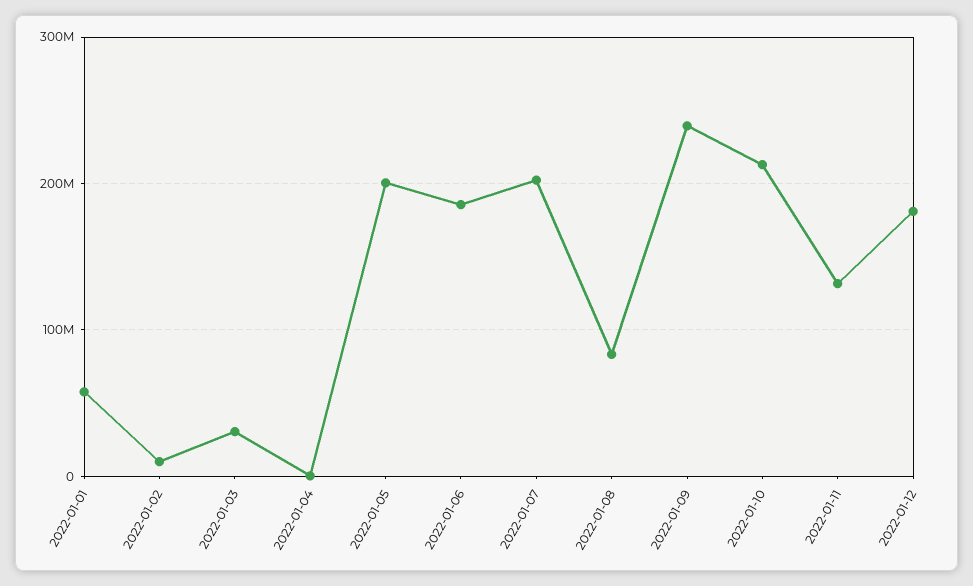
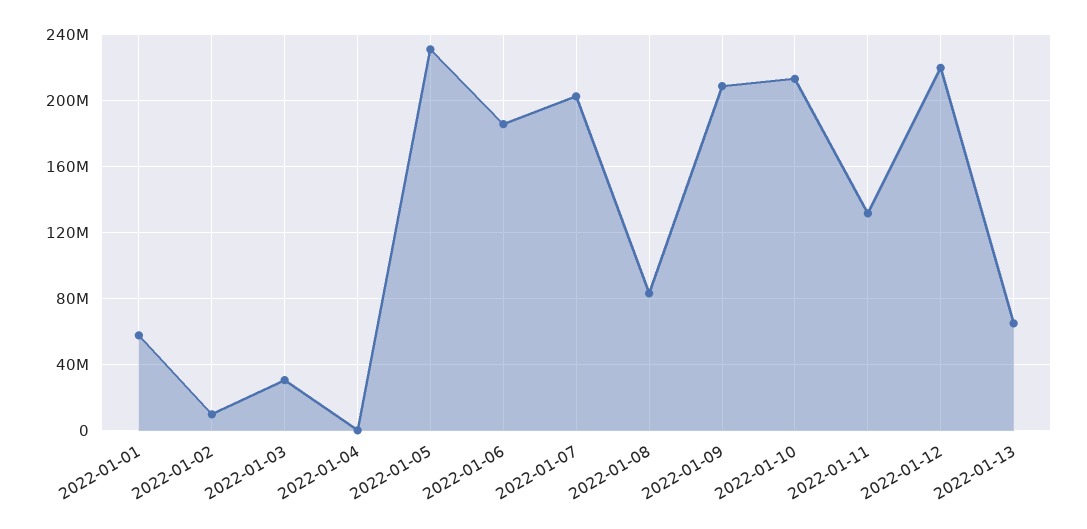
2022-01-05: 200000000 -> 230000000
2022-01-09: 240000000 -> 210000000
2022-01-12: 180000000 -> 220000000
2022-01-13: none -> 65000000

